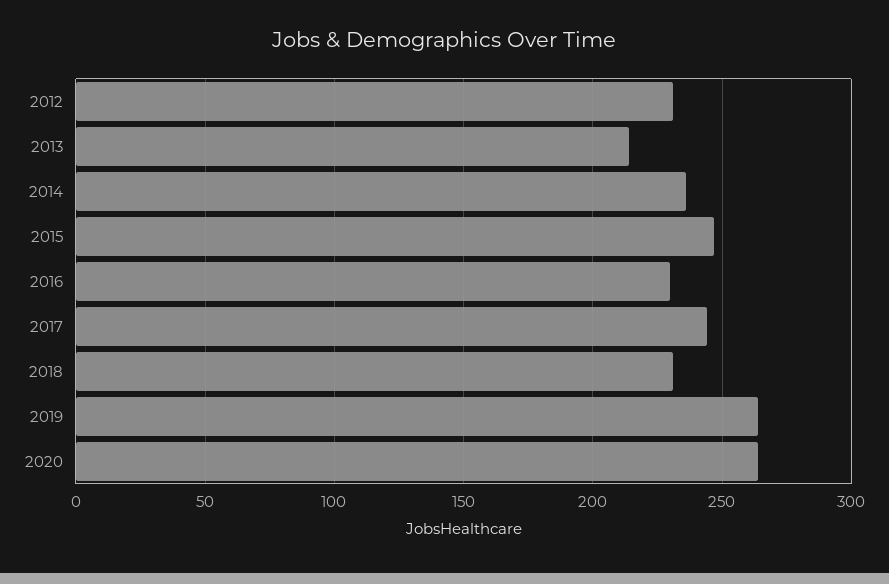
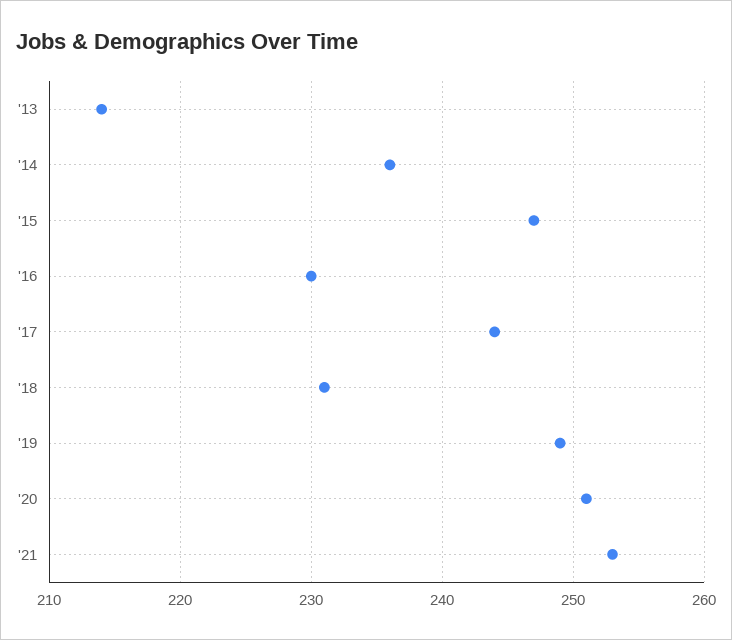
2012: 230 -> none
2019: 265 -> 249
2020: 265 -> 251
'21: none -> 253

